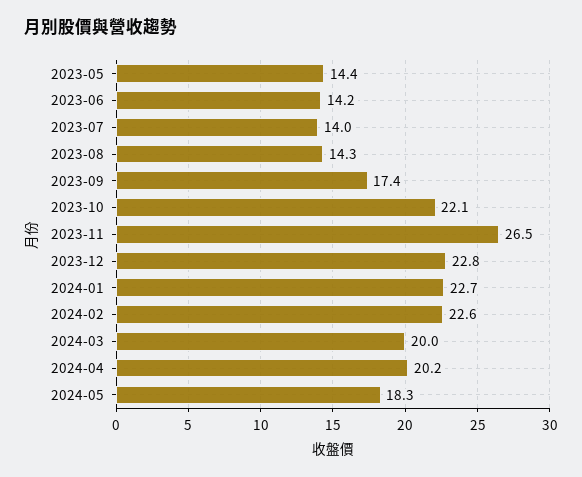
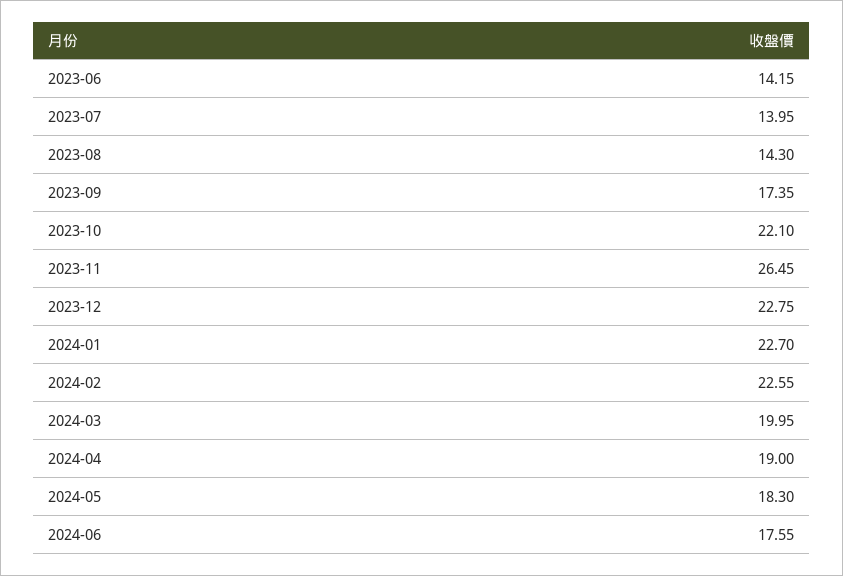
2023-05: 14.4 -> none
2024-04: 20.2 -> 19
2024-06: none -> 17.55

